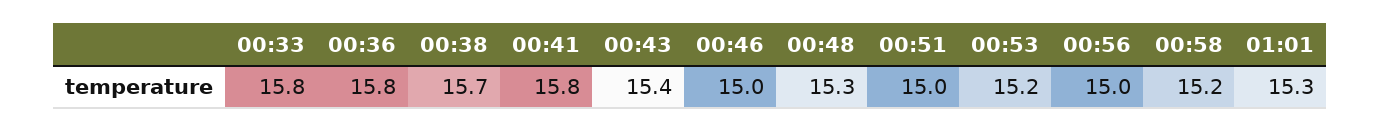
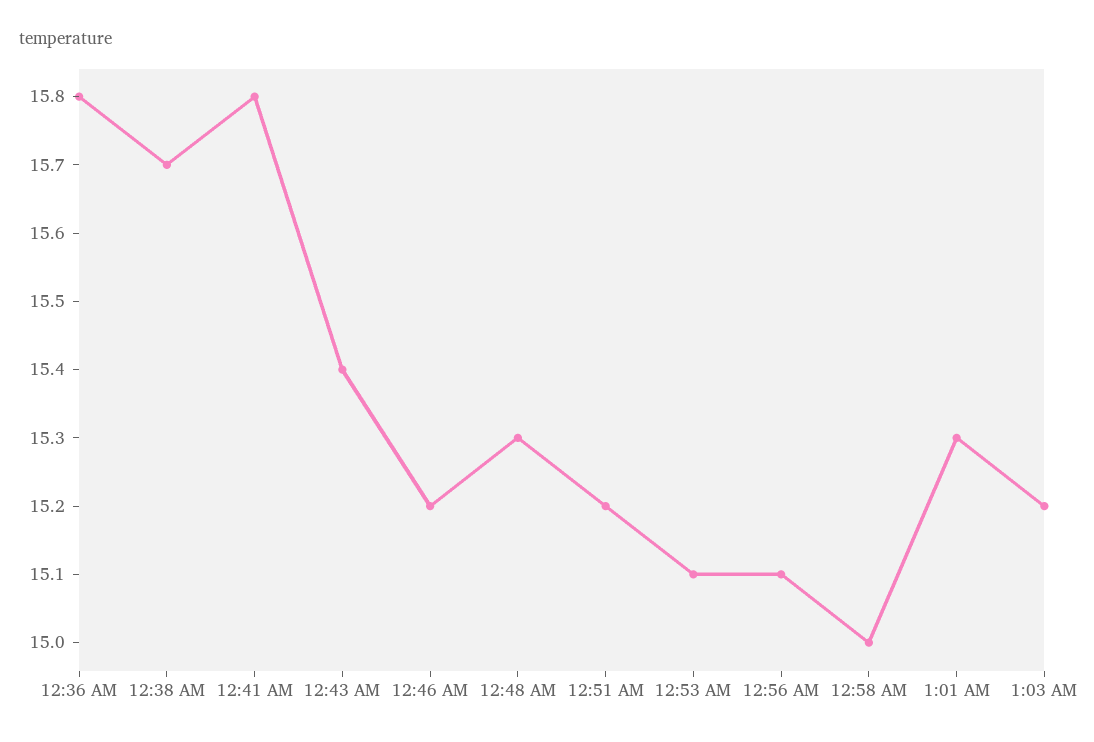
00:33: 15.8 -> none
00:46: 15 -> 15.2
00:51: 15 -> 15.2
00:53: 15.2 -> 15.1
00:56: 15 -> 15.1
00:58: 15.2 -> 15
1:03 AM: none -> 15.2

